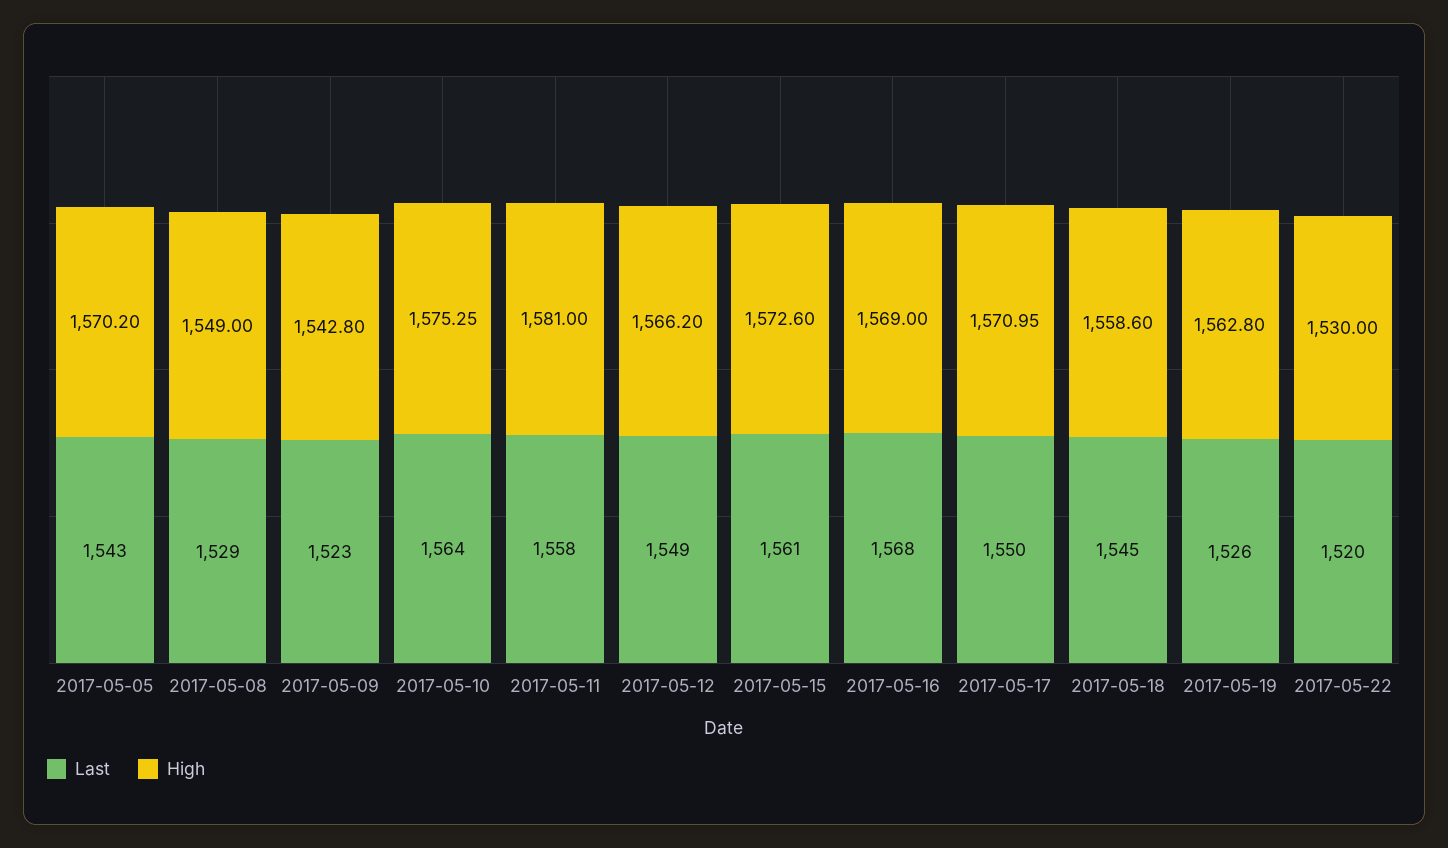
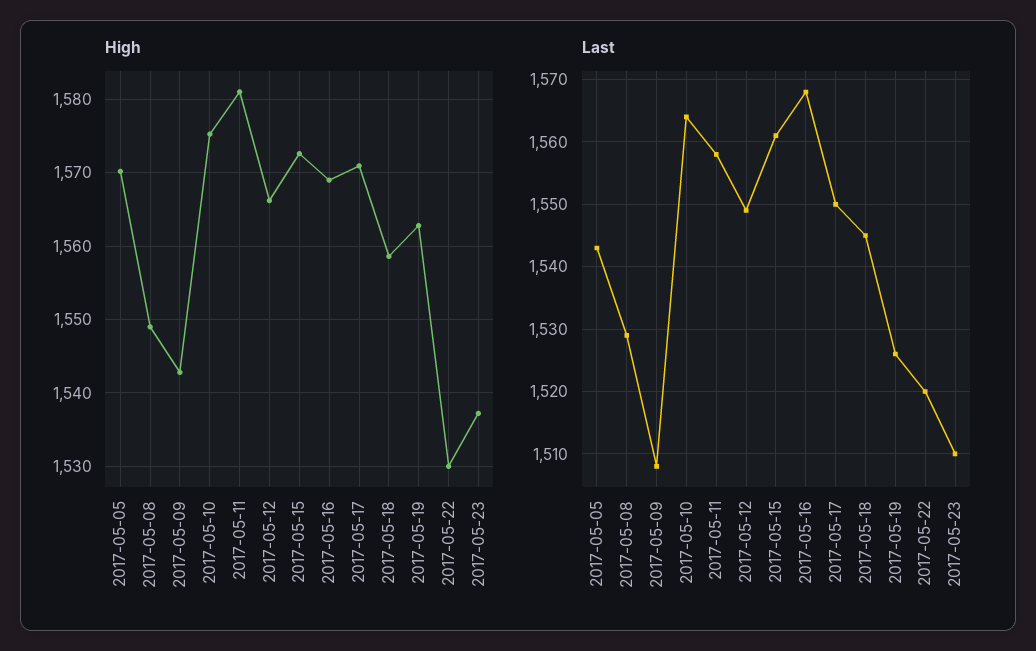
Last, 2017-05-09: 1523 -> 1508
High, 2017-05-23: none -> 1537
Last, 2017-05-23: none -> 1510

